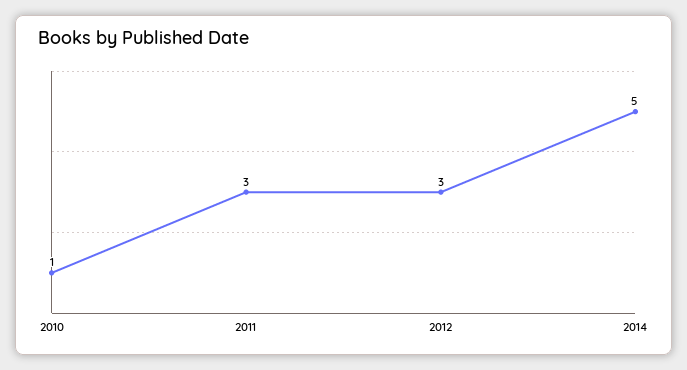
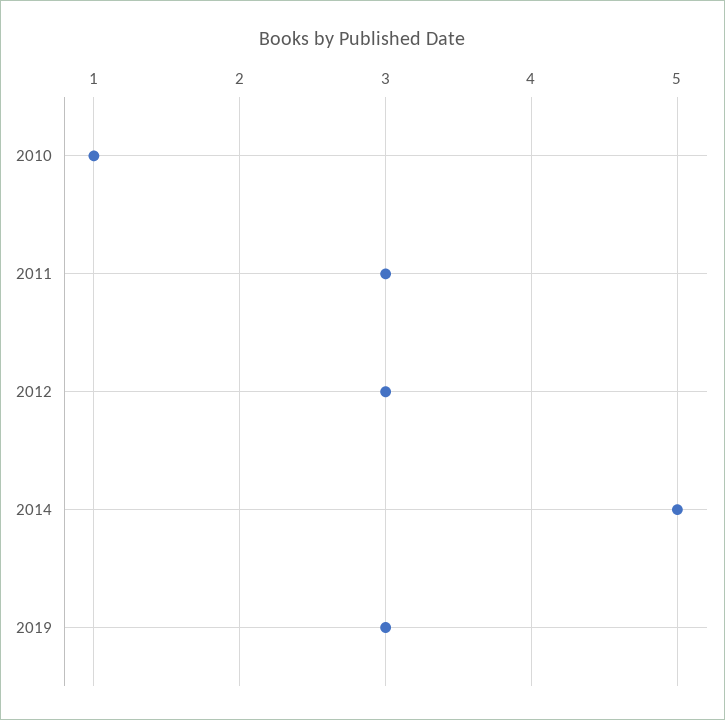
2019: none -> 3

